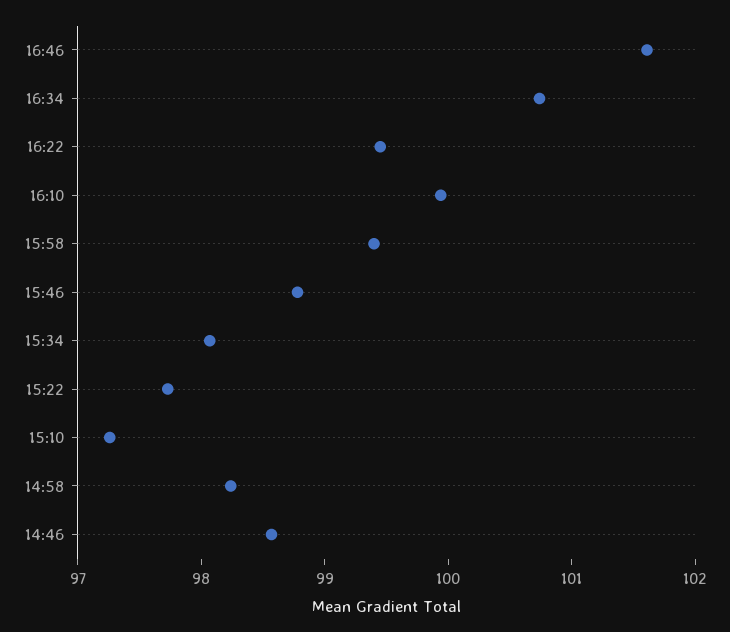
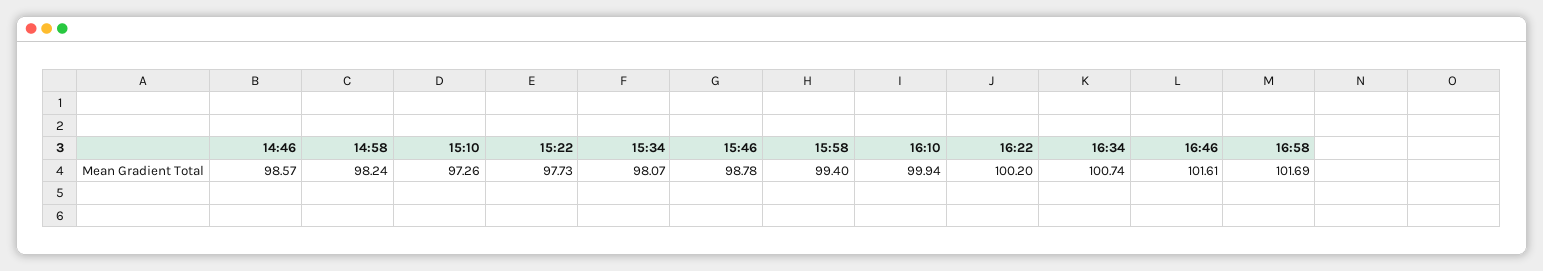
16:22: 99.4 -> 100.2
16:58: none -> 101.69

